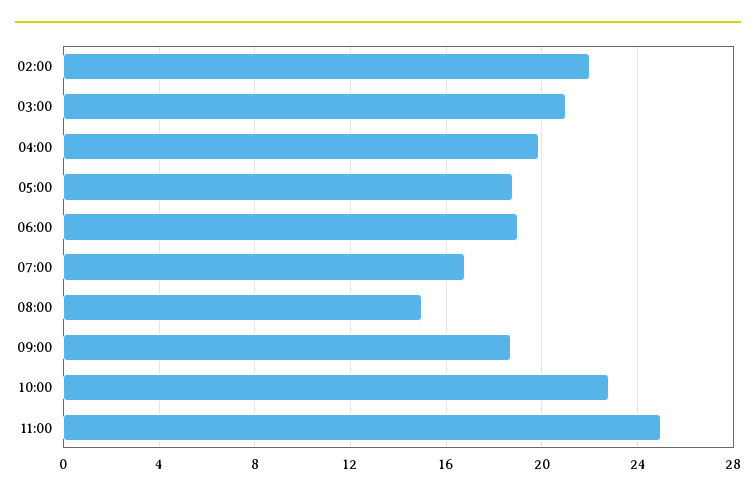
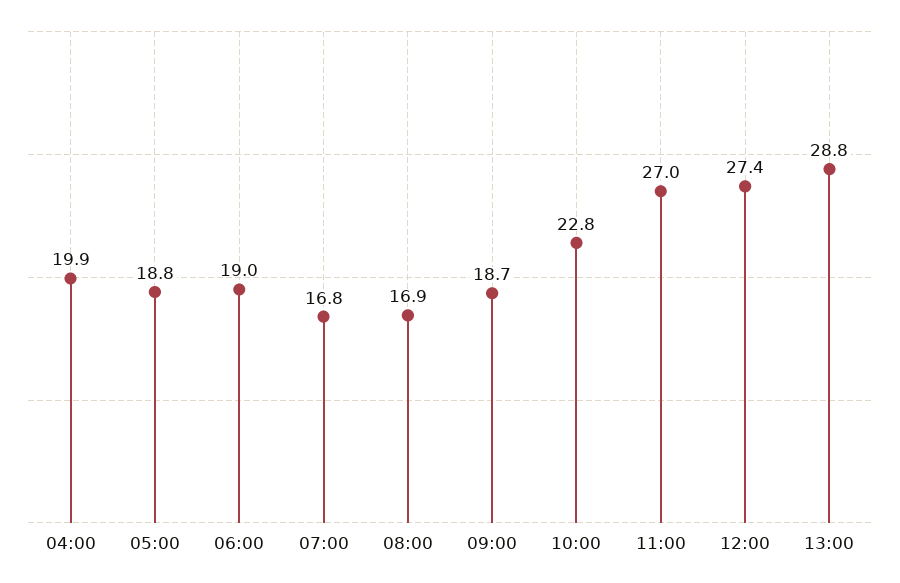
02:00: 22 -> none
03:00: 21 -> none
08:00: 15 -> 16.9
11:00: 25 -> 27
12:00: none -> 27.4
13:00: none -> 28.8

